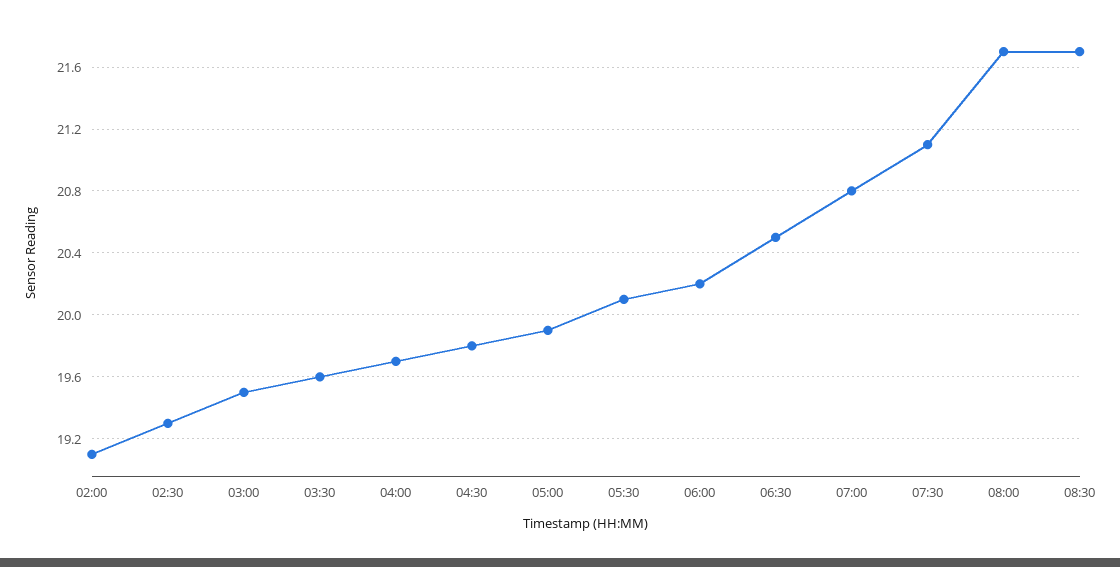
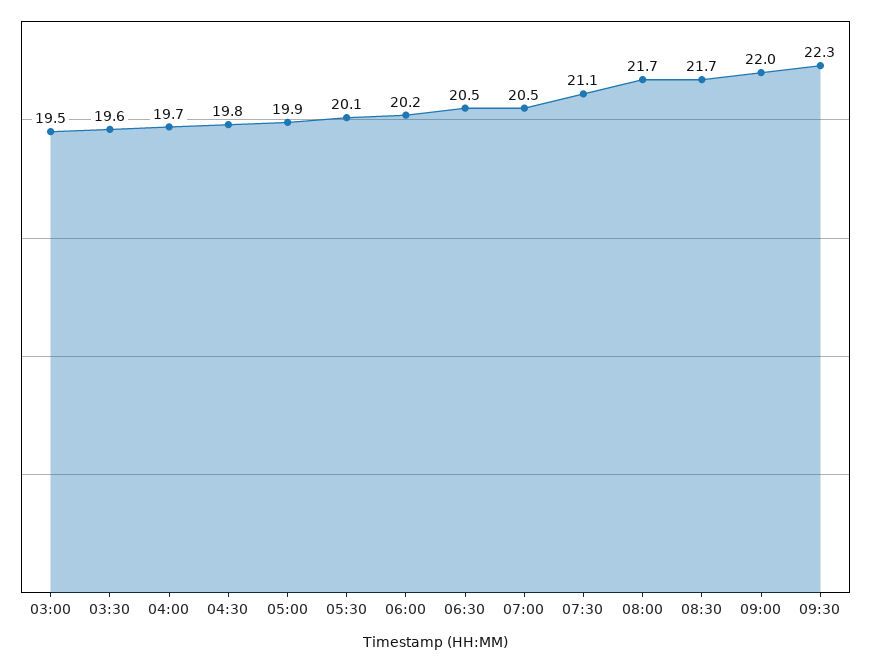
02:00: 19.1 -> none
02:30: 19.3 -> none
07:00: 20.8 -> 20.5
09:00: none -> 22
09:30: none -> 22.3

